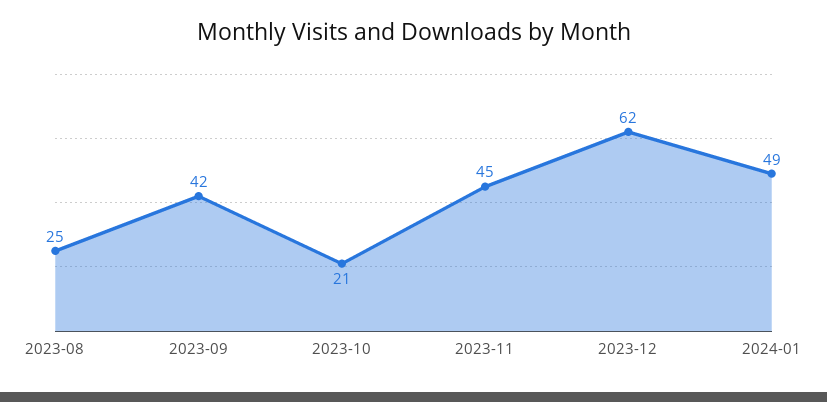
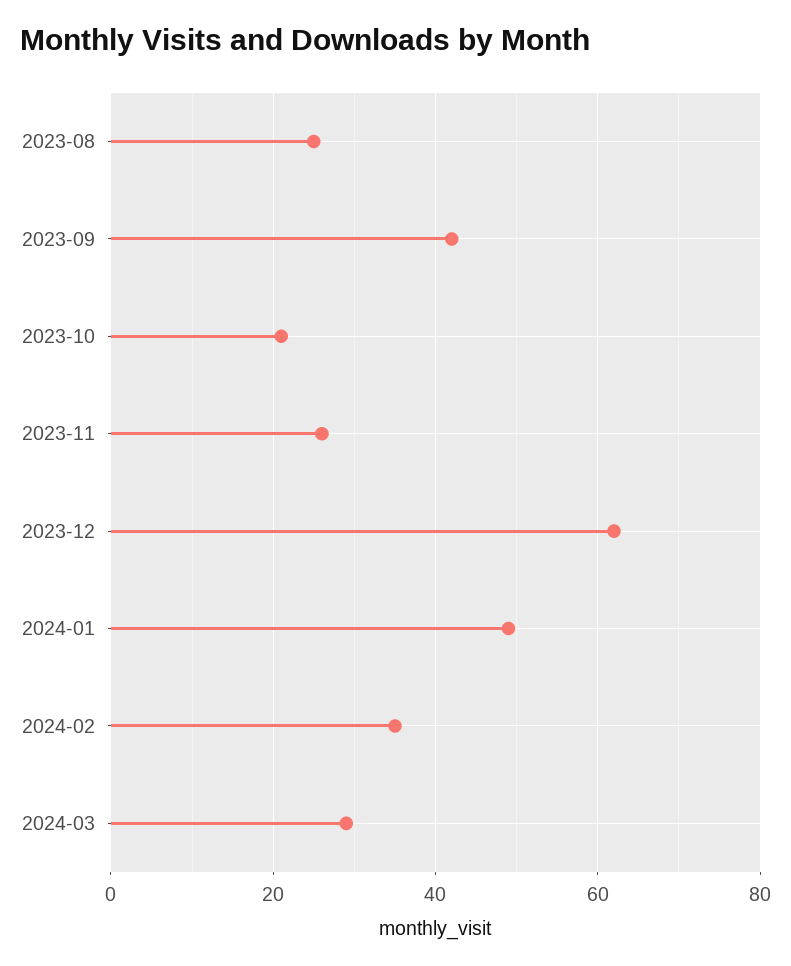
2023-11: 45 -> 25
2024-02: none -> 35
2024-03: none -> 30

